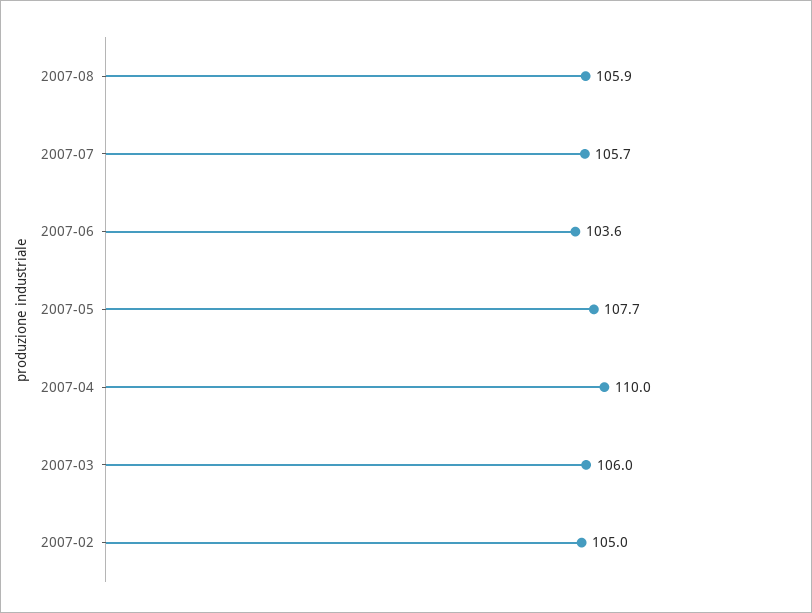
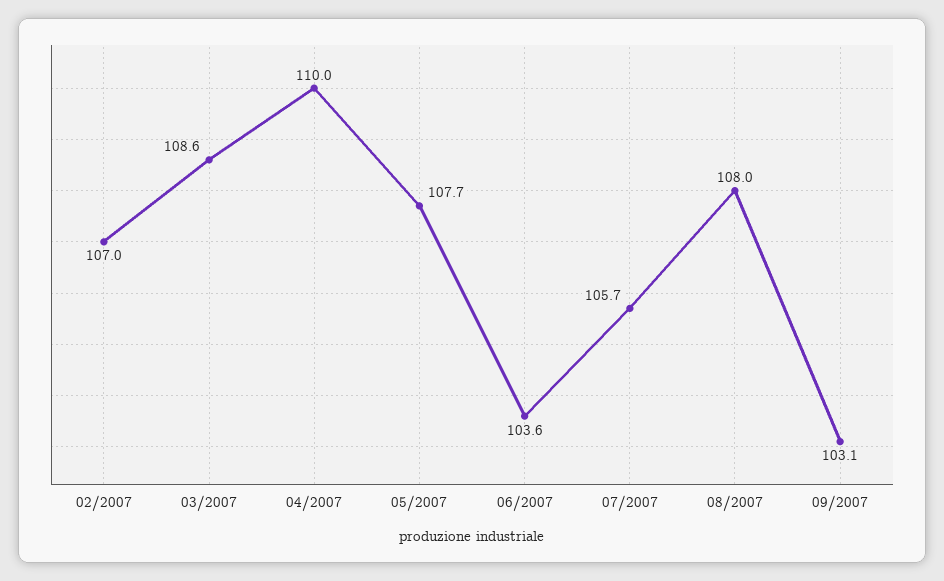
2007-08: 105.9 -> 108
2007-03: 106 -> 108.6
2007-02: 105 -> 107
09/2007: none -> 103.1

